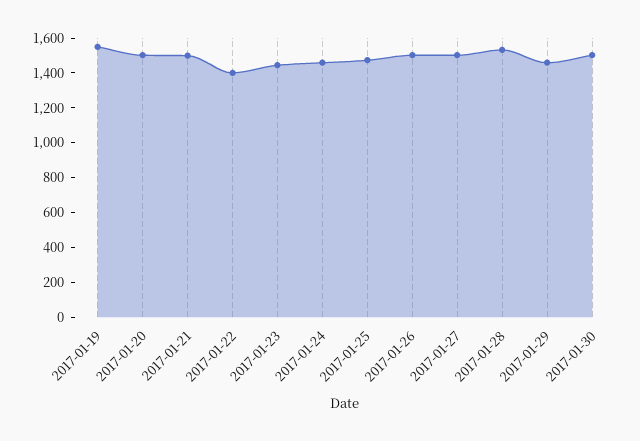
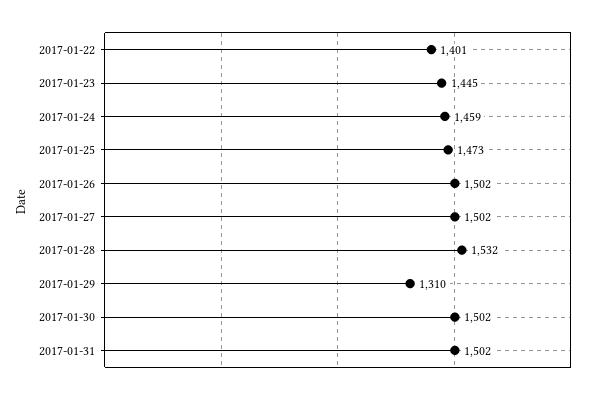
2017-01-19: 1550 -> none
2017-01-20: 1500 -> none
2017-01-21: 1500 -> none
2017-01-29: 1450 -> 1310
2017-01-31: none -> 1502

